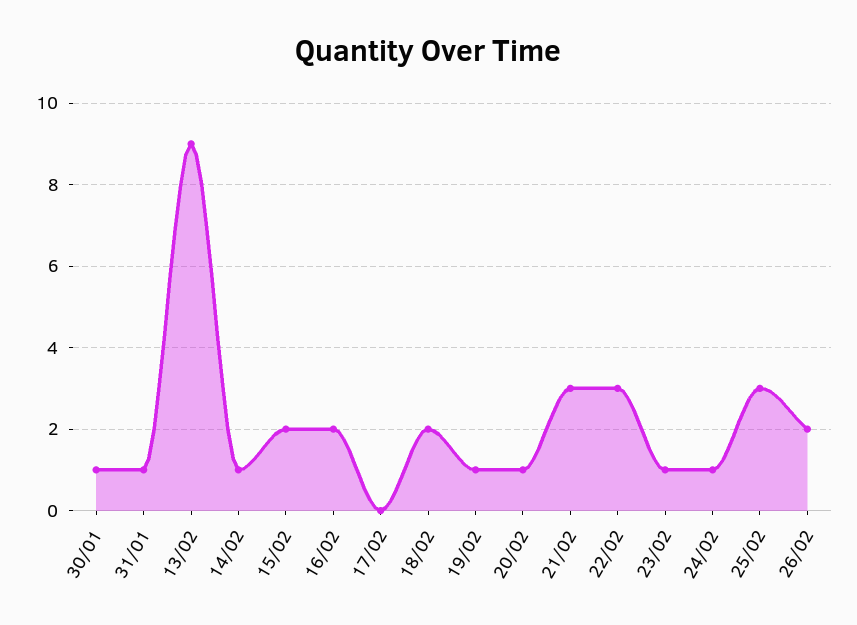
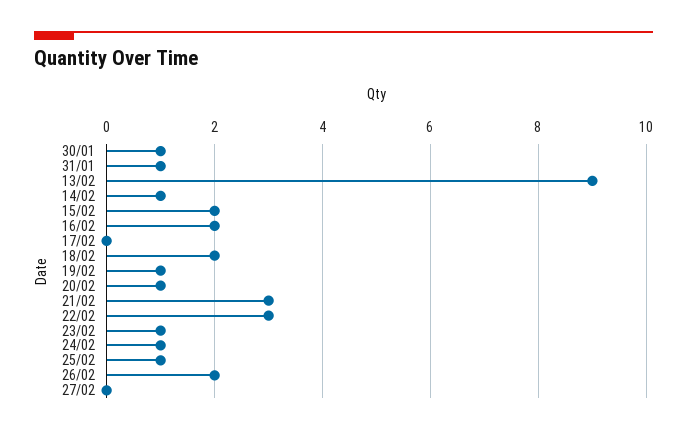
25/02: 3 -> 1
27/02: none -> 0

